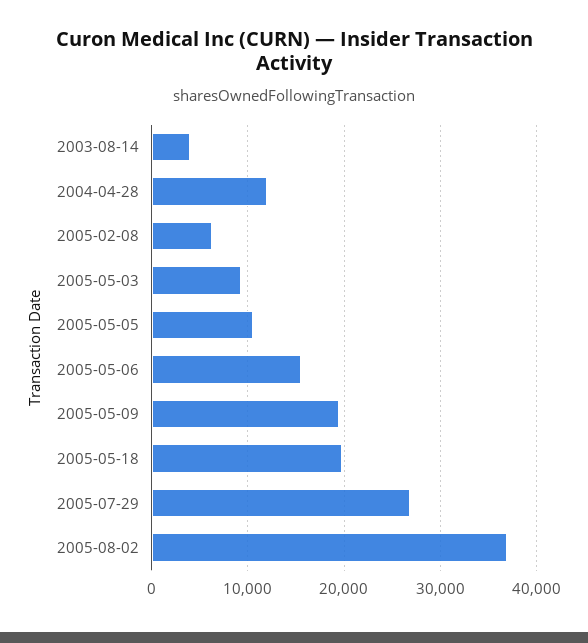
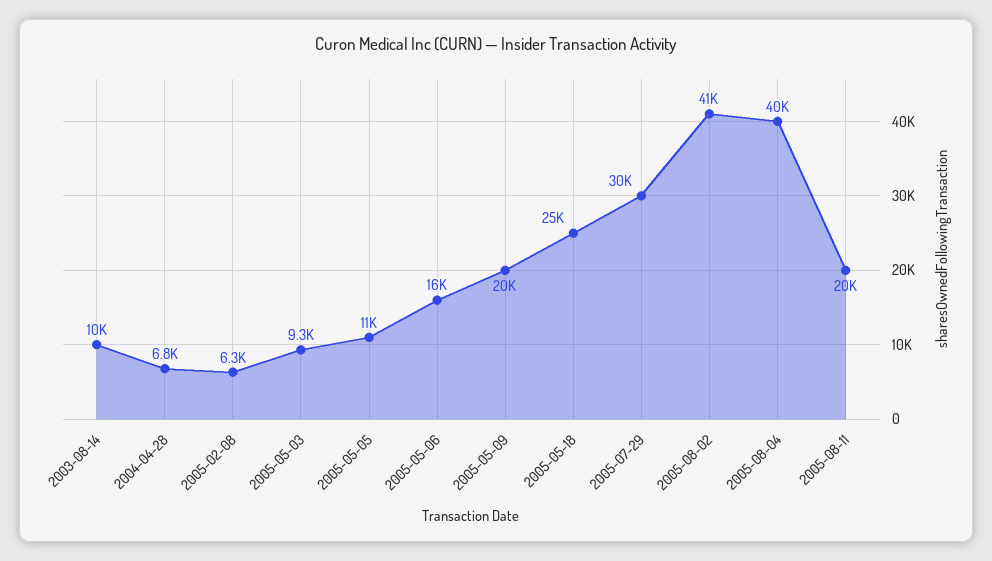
2003-08-14: 4000 -> 10000
2004-04-28: 12000 -> 6800
2005-05-18: 20000 -> 25000
2005-07-29: 27000 -> 30000
2005-08-02: 37000 -> 41000
2005-08-04: none -> 40000
2005-08-11: none -> 20000

